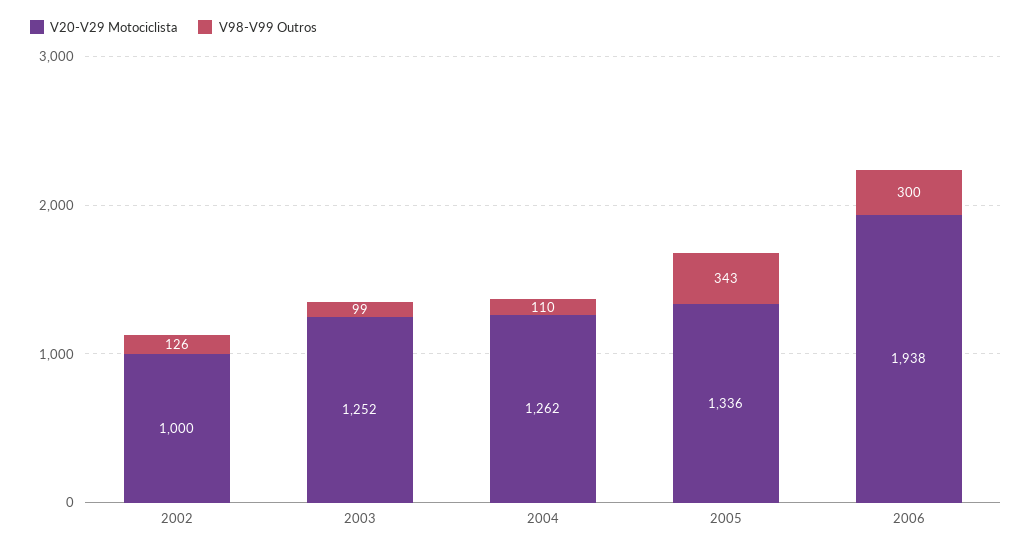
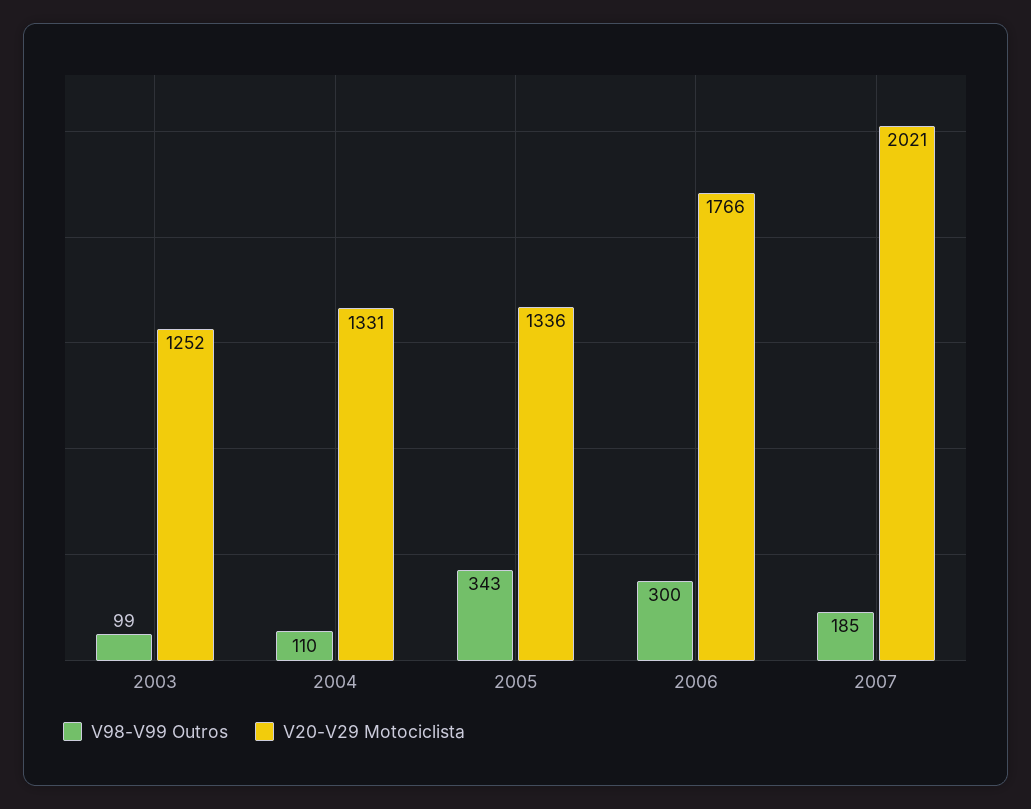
V20-V29 Motociclista, 2002: 1000 -> none
V98-V99 Outros, 2002: 126 -> none
V20-V29 Motociclista, 2004: 1262 -> 1331
V20-V29 Motociclista, 2006: 1938 -> 1766
V98-V99 Outros, 2007: none -> 185
V20-V29 Motociclista, 2007: none -> 2021

